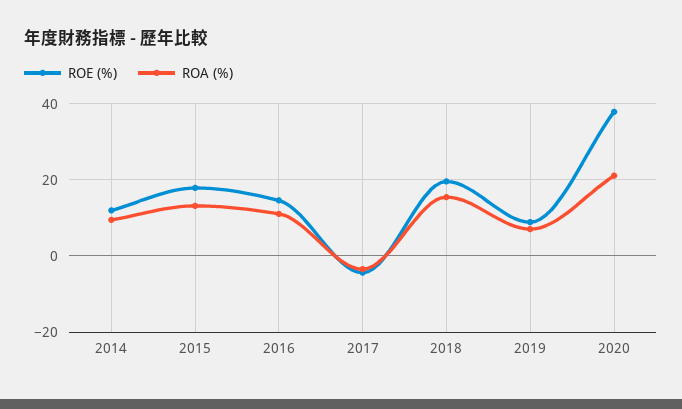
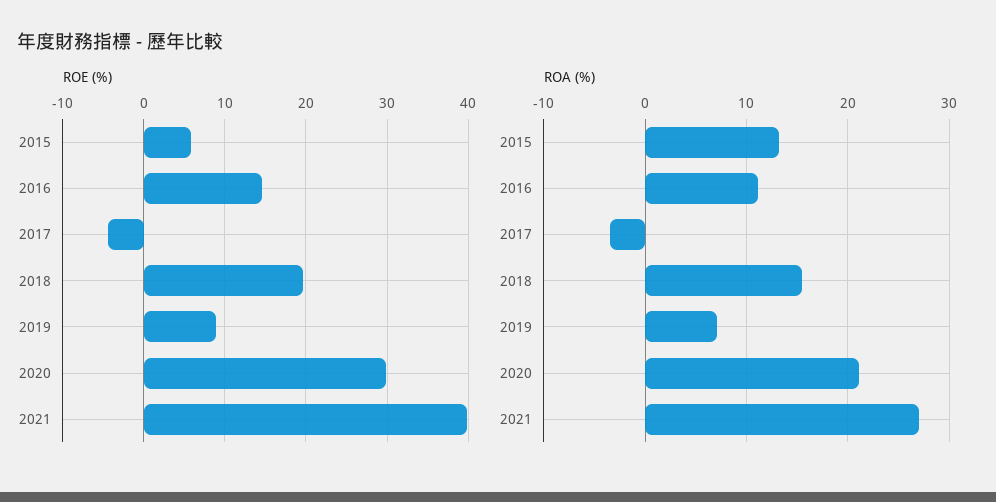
ROE (%), 2014: 12 -> none
ROA (%), 2014: 10 -> none
ROE (%), 2015: 18 -> 6
ROE (%), 2020: 38 -> 30
ROE (%), 2021: none -> 40
ROA (%), 2021: none -> 27

